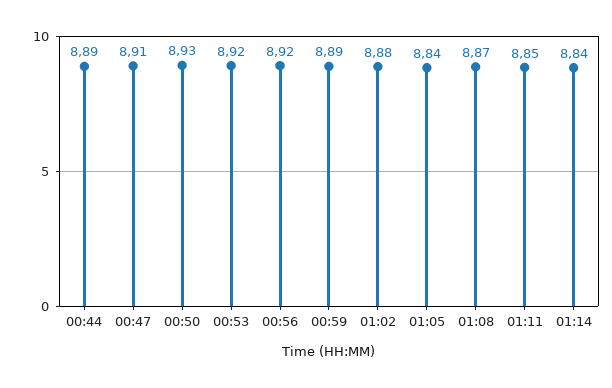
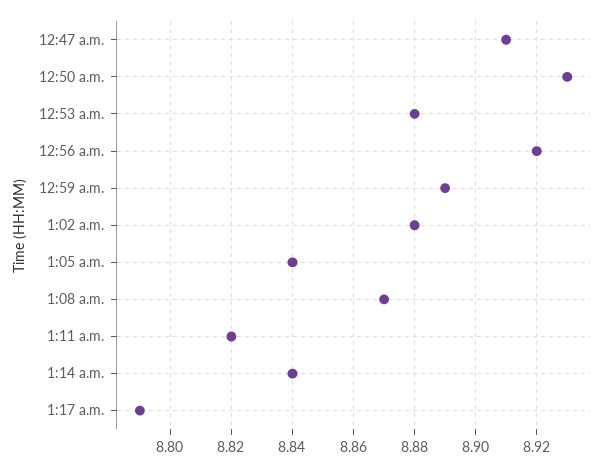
00:44: 8.89 -> none
00:53: 8.92 -> 8.88
01:11: 8.85 -> 8.82
1:17 a.m.: none -> 8.79

